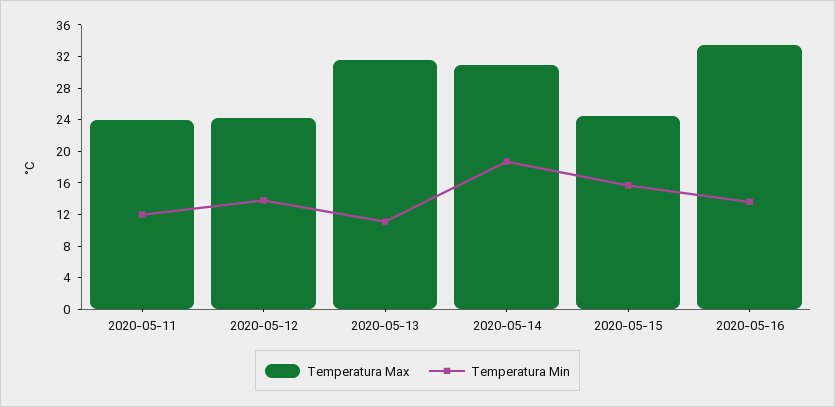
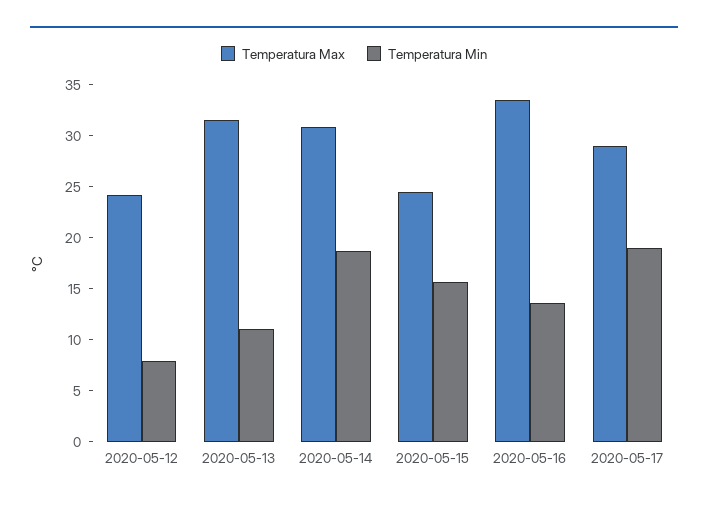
Temperatura Max, 2020-05-11: 24 -> none
Temperatura Min, 2020-05-11: 12 -> none
Temperatura Min, 2020-05-12: 14 -> 8
Temperatura Max, 2020-05-17: none -> 29
Temperatura Min, 2020-05-17: none -> 19

